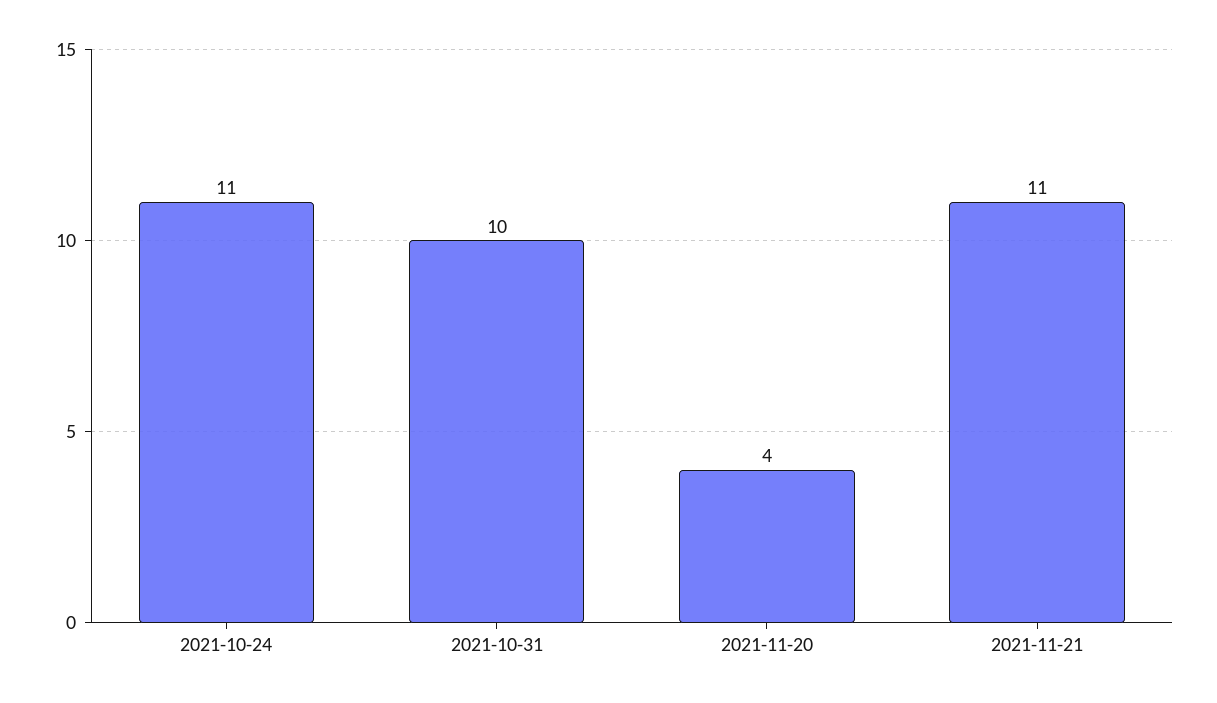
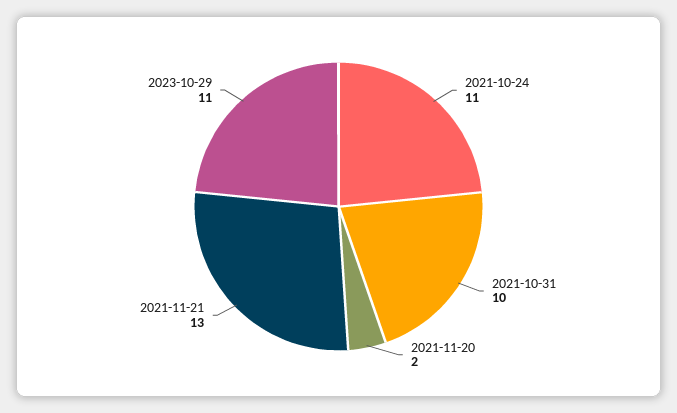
2021-11-20: 4 -> 2
2021-11-21: 11 -> 13
2023-10-29: none -> 11

